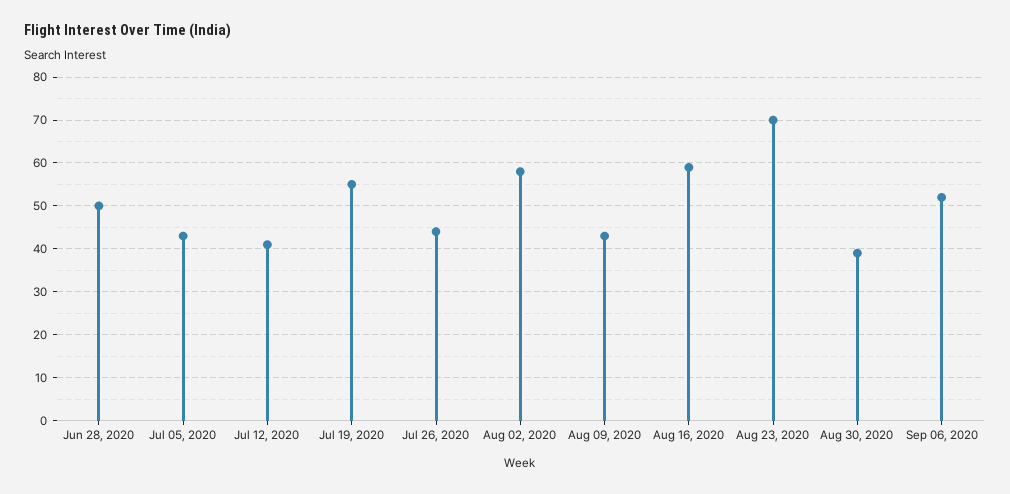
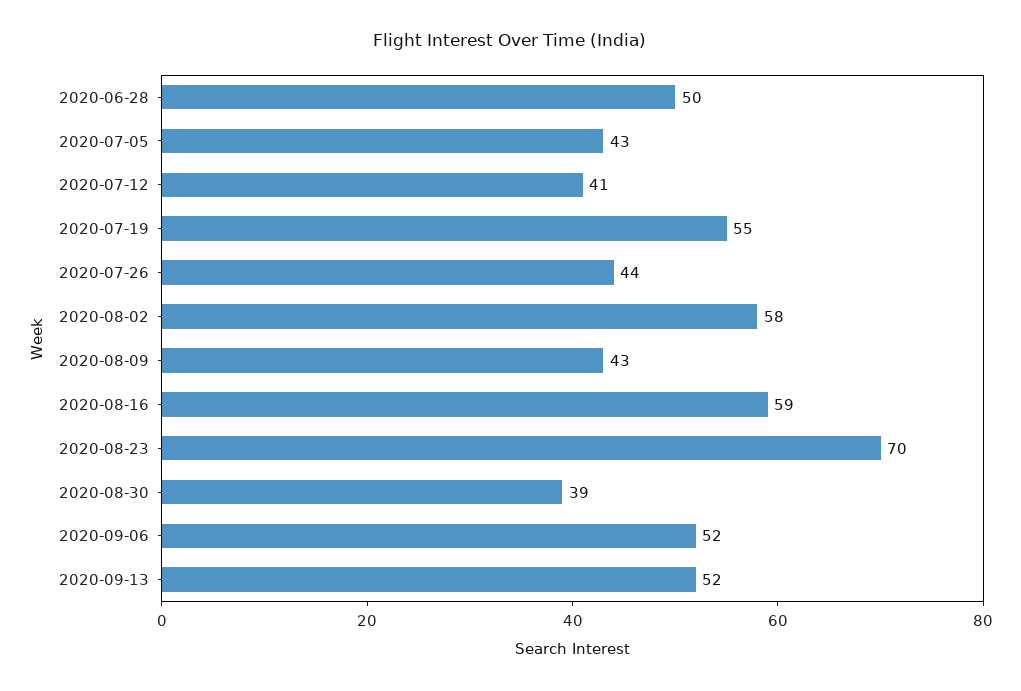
2020-09-13: none -> 52

